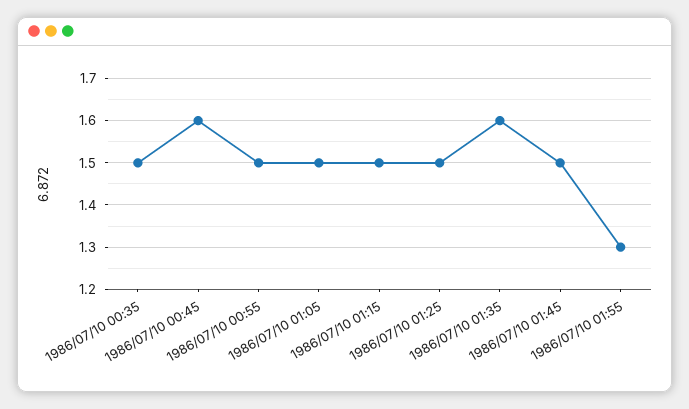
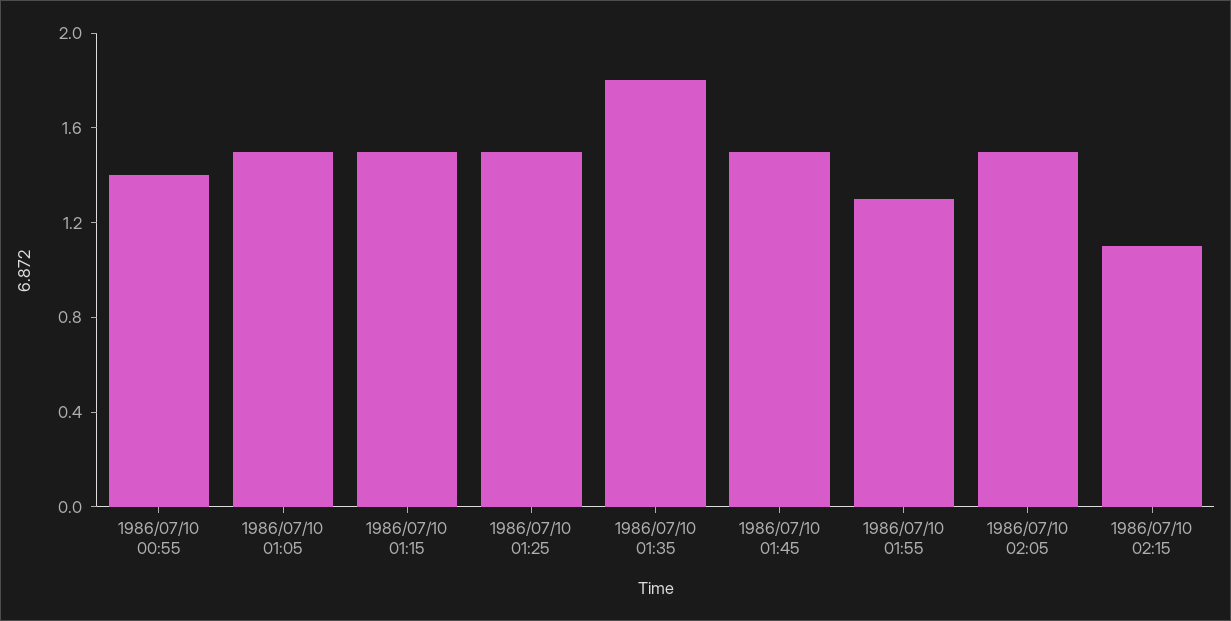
1986/07/10 00:35: 1.5 -> none
1986/07/10 00:45: 1.6 -> none
1986/07/10 00:55: 1.5 -> 1.4
1986/07/10 01:35: 1.6 -> 1.8
1986/07/10 02:05: none -> 1.5
1986/07/10 02:15: none -> 1.1

